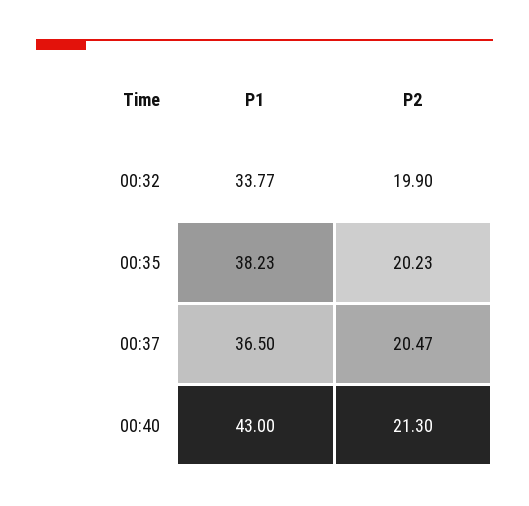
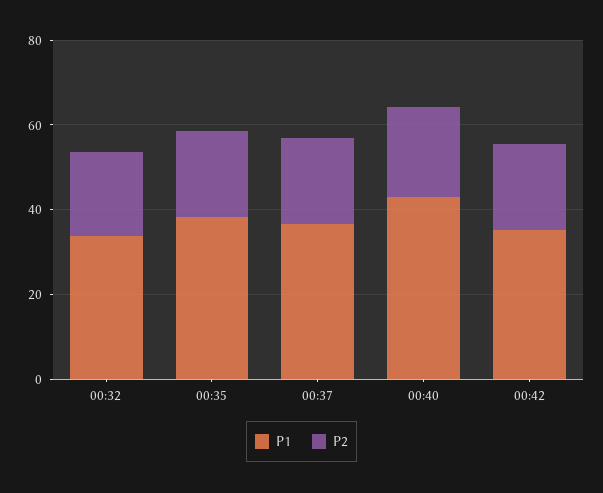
P1, 00:42: none -> 35
P2, 00:42: none -> 20

